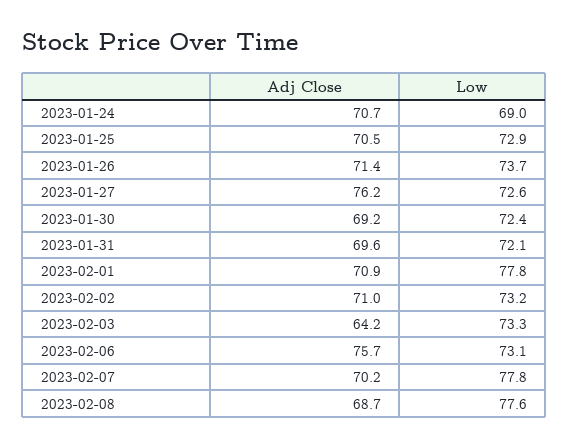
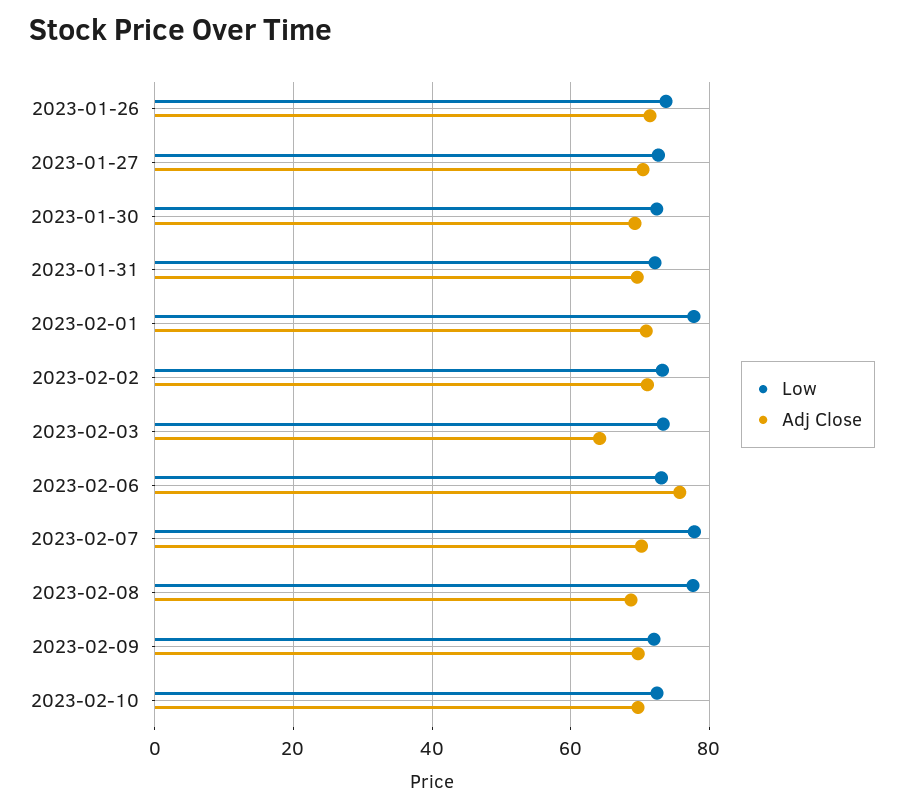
Adj Close, 2023-01-24: 70.7 -> none
Low, 2023-01-24: 69 -> none
Adj Close, 2023-01-25: 70.5 -> none
Low, 2023-01-25: 72.9 -> none
Adj Close, 2023-01-27: 76.2 -> 70
Low, 2023-02-09: none -> 72
Adj Close, 2023-02-09: none -> 70
Low, 2023-02-10: none -> 72
Adj Close, 2023-02-10: none -> 70

